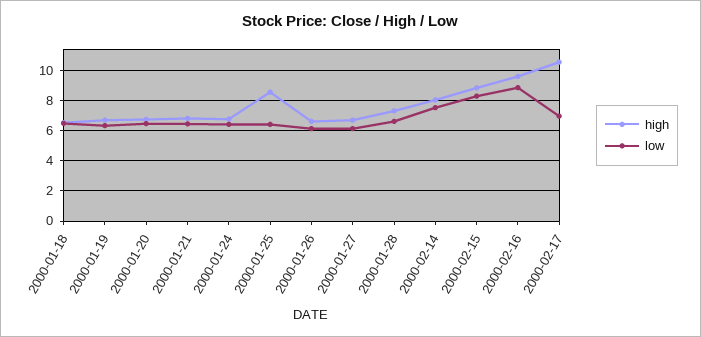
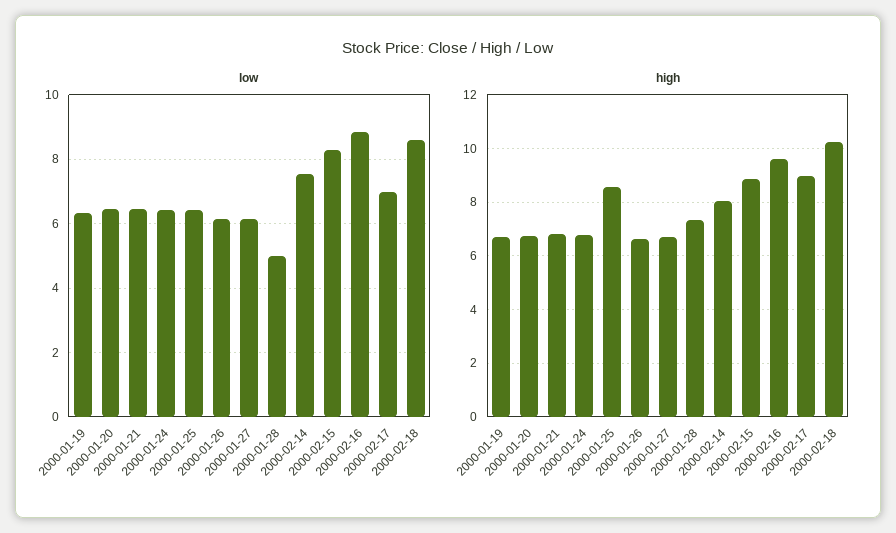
high, 2000-01-18: 6.5 -> none
low, 2000-01-18: 6.5 -> none
low, 2000-01-28: 6.5 -> 5
high, 2000-02-17: 10.5 -> 9
low, 2000-02-18: none -> 8.6
high, 2000-02-18: none -> 10.25

